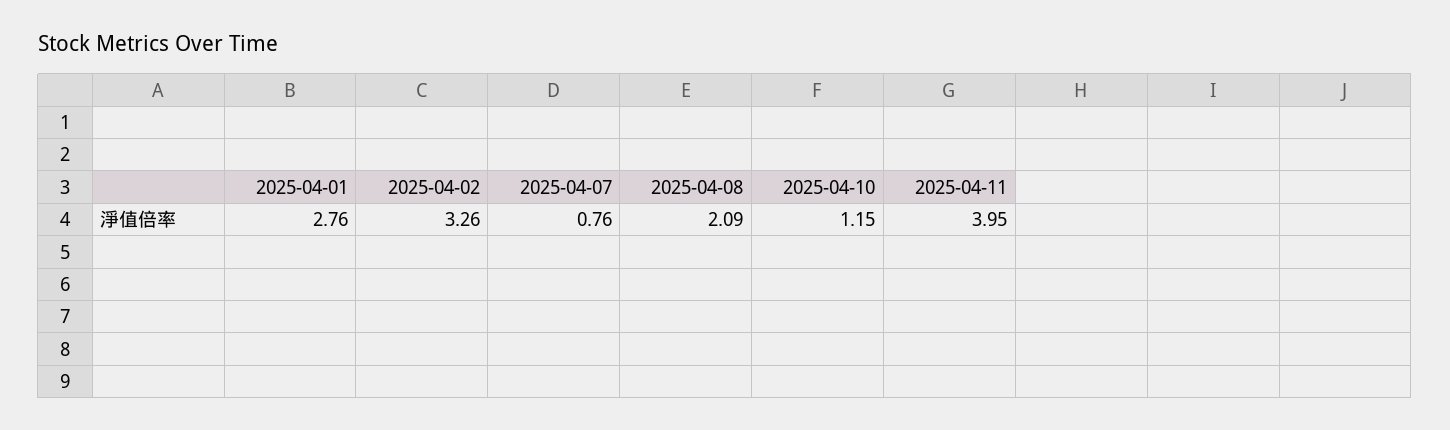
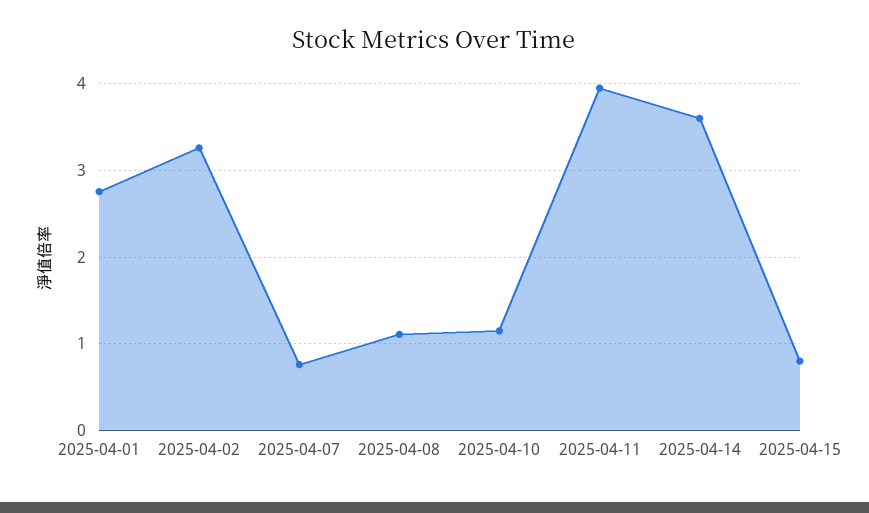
2025-04-08: 2.09 -> 1.1
2025-04-14: none -> 3.6
2025-04-15: none -> 0.8

